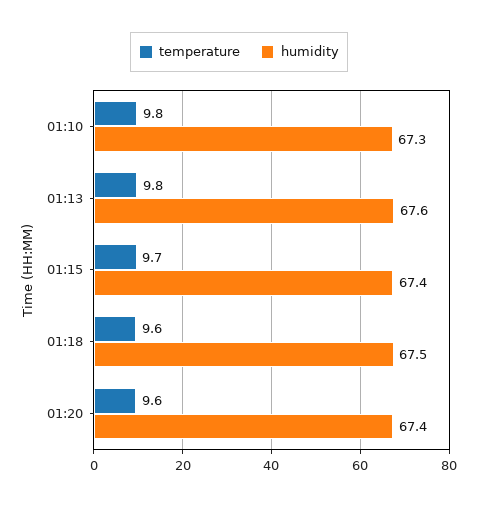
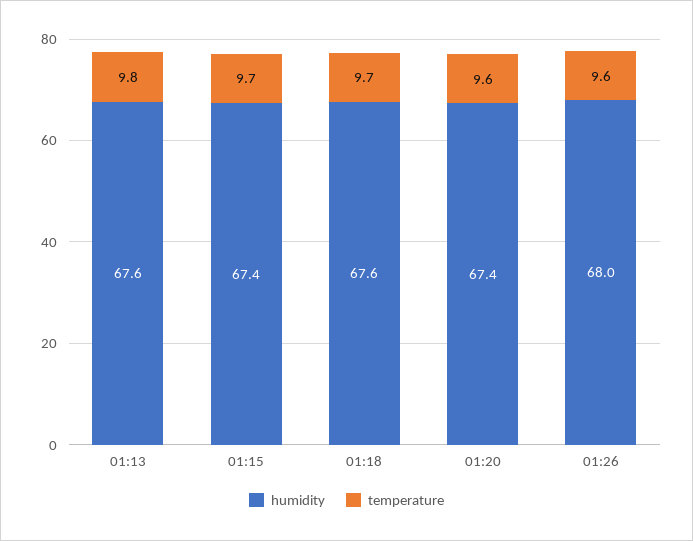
temperature, 01:10: 9.8 -> none
humidity, 01:10: 67.3 -> none
temperature, 01:18: 9.6 -> 9.7
humidity, 01:18: 67.5 -> 67.6
humidity, 01:26: none -> 68
temperature, 01:26: none -> 9.6

